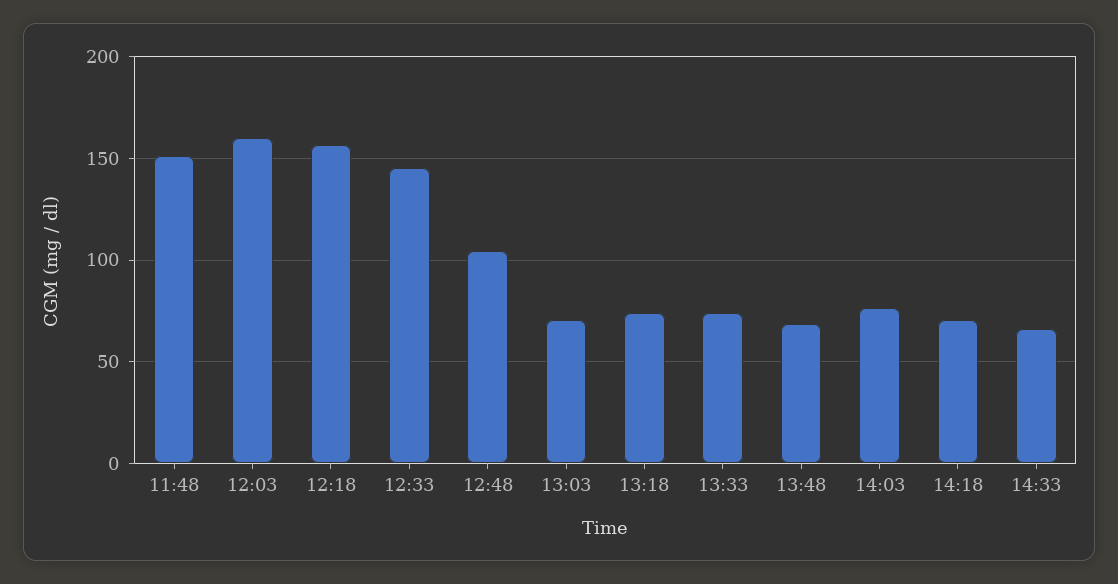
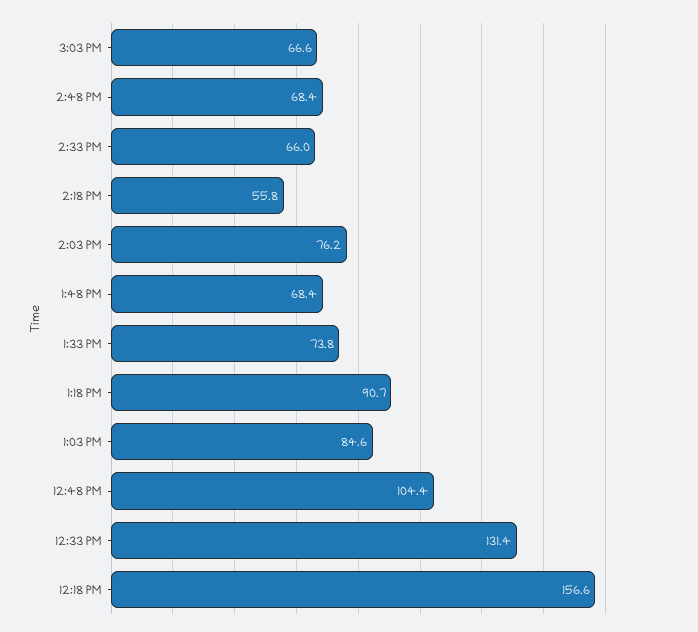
11:48: 150 -> none
12:03: 160 -> none
12:33: 145 -> 131.4
13:03: 70 -> 84.6
13:18: 75 -> 90.7
14:18: 70 -> 55.8
3:03 PM: none -> 66.6
2:48 PM: none -> 68.4

